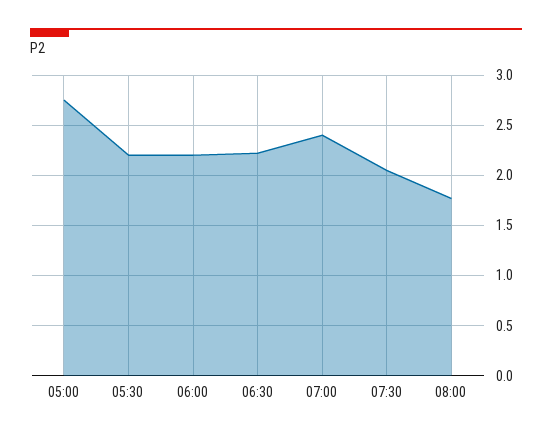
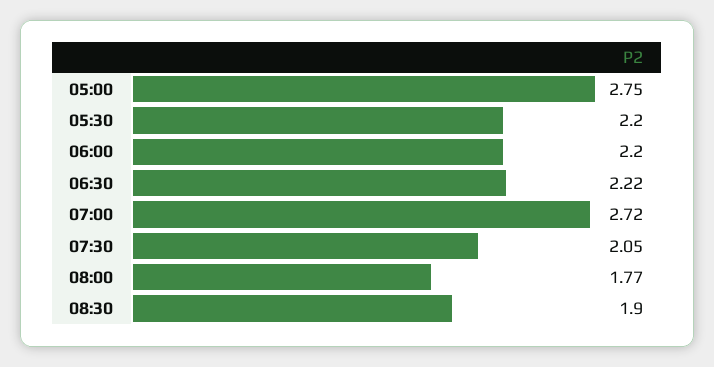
07:00: 2.4 -> 2.72
08:30: none -> 1.9

